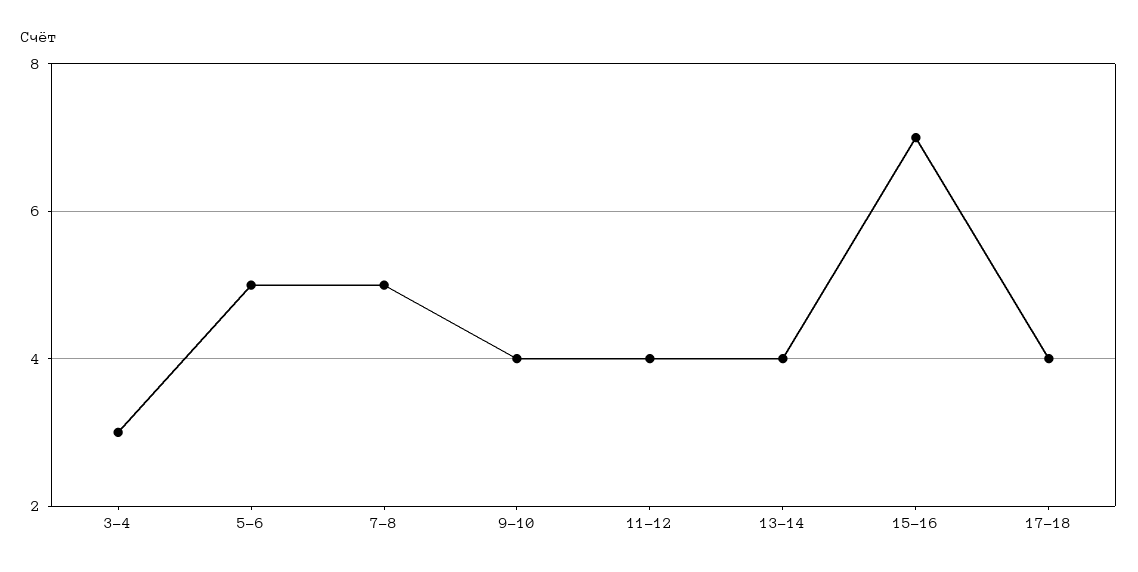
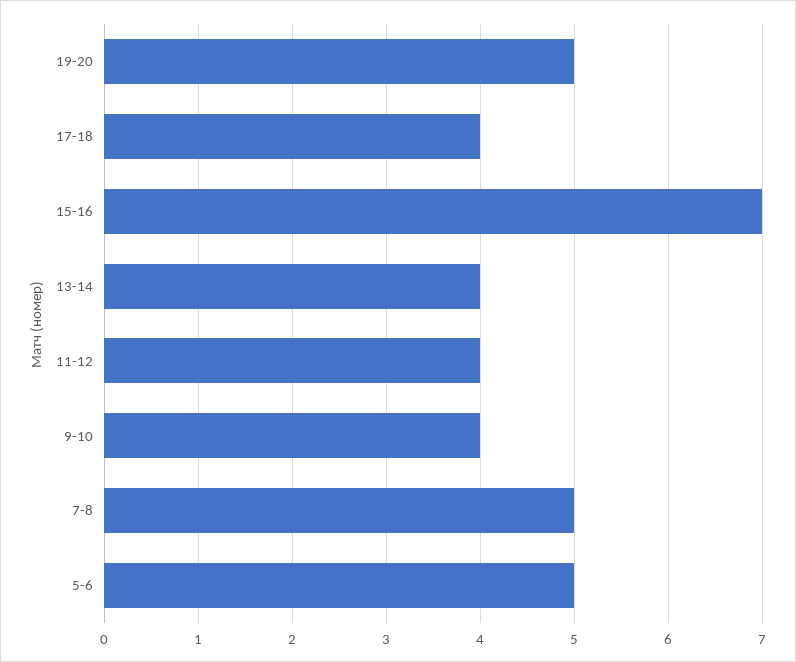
3-4: 3 -> none
19-20: none -> 5

